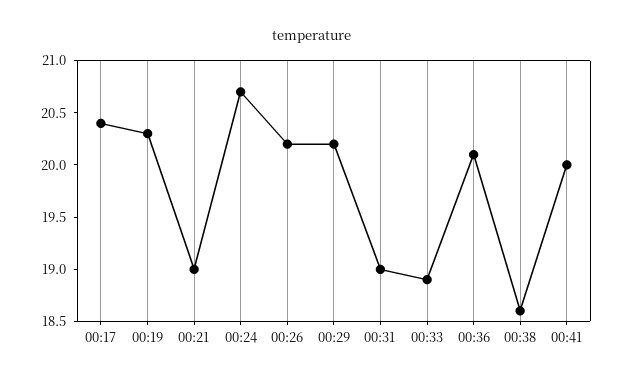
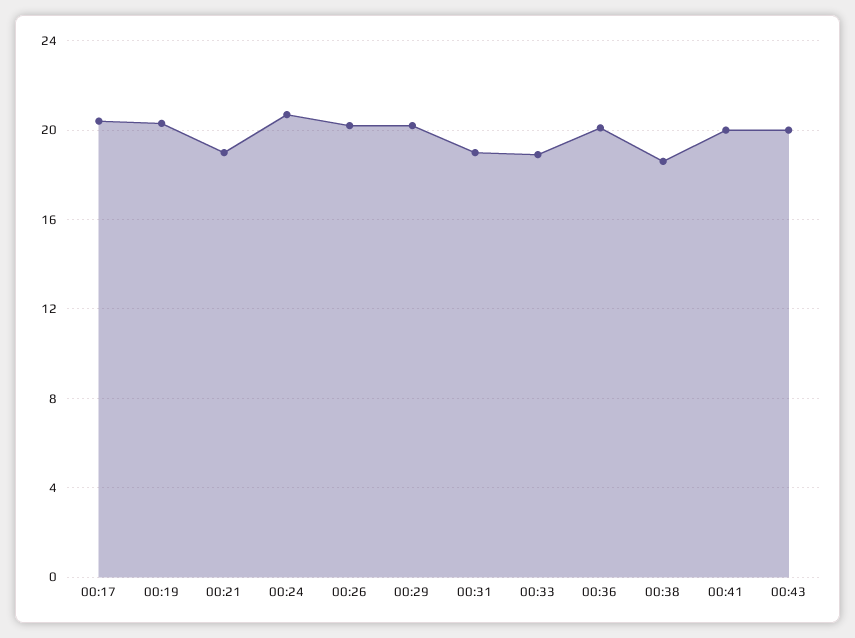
00:43: none -> 20

